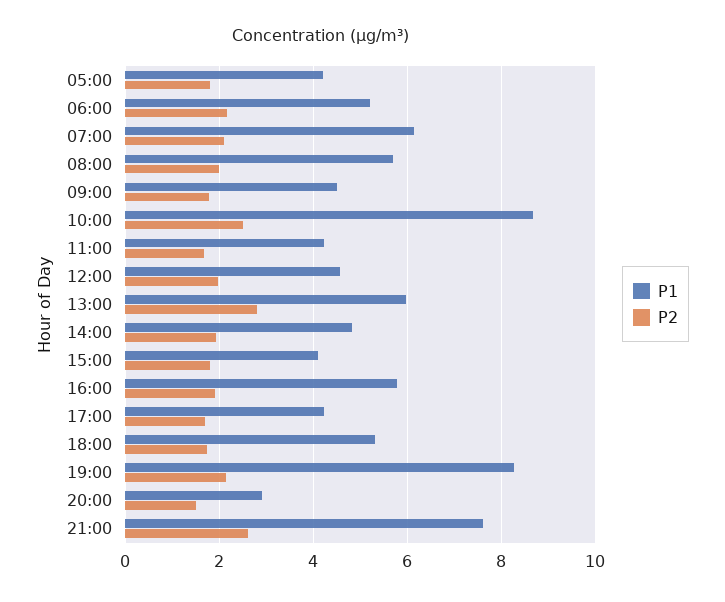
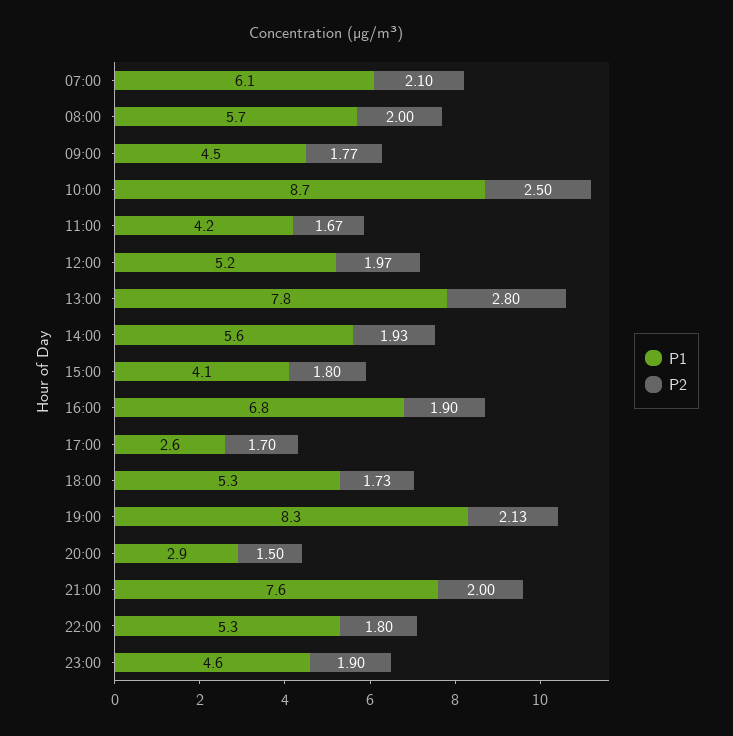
P1, 05:00: 4.2 -> none
P2, 05:00: 1.8 -> none
P1, 06:00: 5.2 -> none
P2, 06:00: 2.2 -> none
P1, 12:00: 4.6 -> 5.2
P1, 13:00: 6 -> 7.8
P1, 14:00: 4.8 -> 5.6
P1, 16:00: 5.8 -> 6.8
P1, 17:00: 4.2 -> 2.6
P2, 21:00: 2.6 -> 2
P1, 22:00: none -> 5.3
P2, 22:00: none -> 1.8
P1, 23:00: none -> 4.6
P2, 23:00: none -> 1.9

